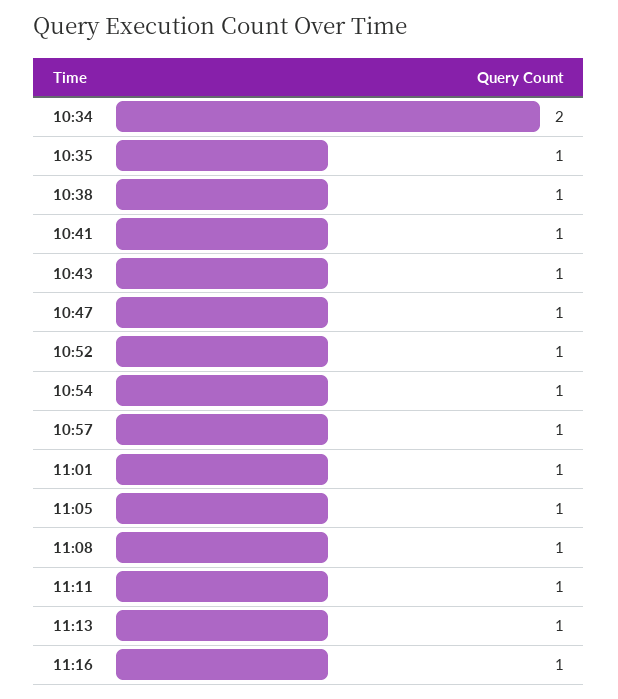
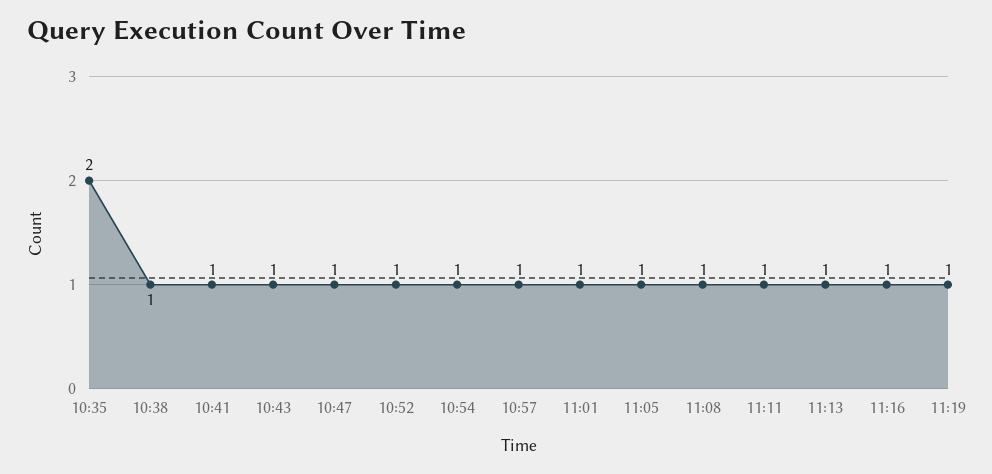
10:34: 2 -> none
10:35: 1 -> 2
11:19: none -> 1

